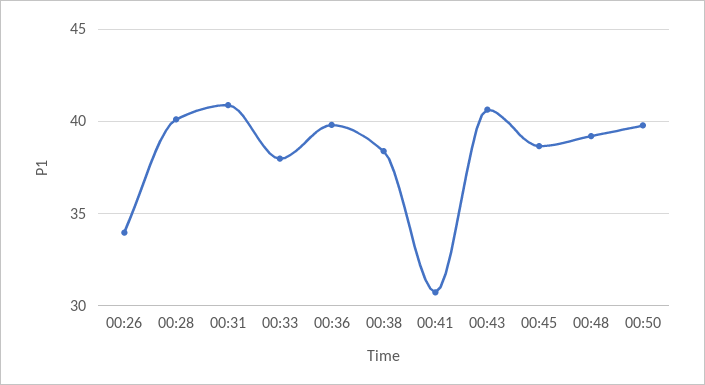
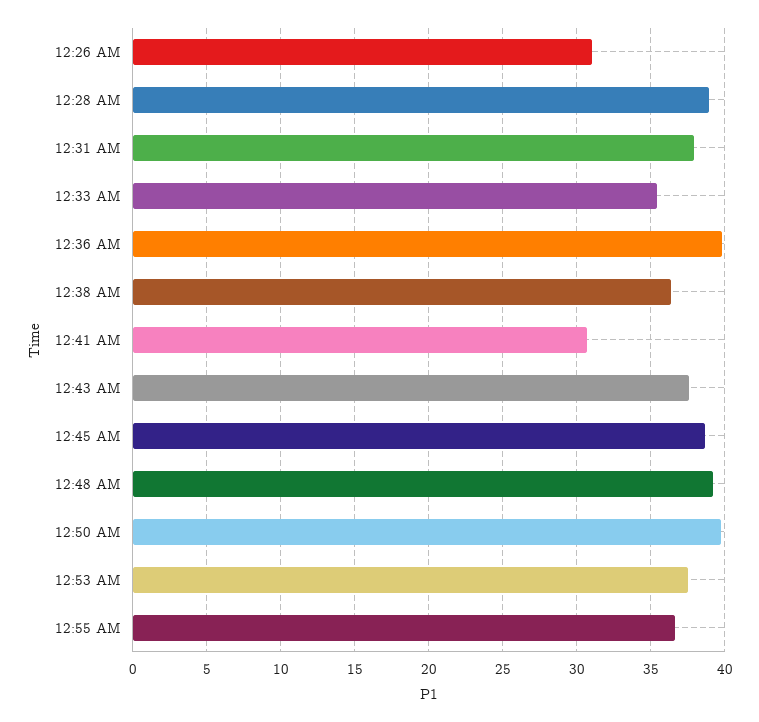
00:26: 34 -> 31
00:28: 40 -> 39
00:31: 41 -> 38
00:33: 38 -> 35.5
00:38: 38.5 -> 36.5
00:43: 40.5 -> 37.5
12:53 AM: none -> 37.5
12:55 AM: none -> 36.5

